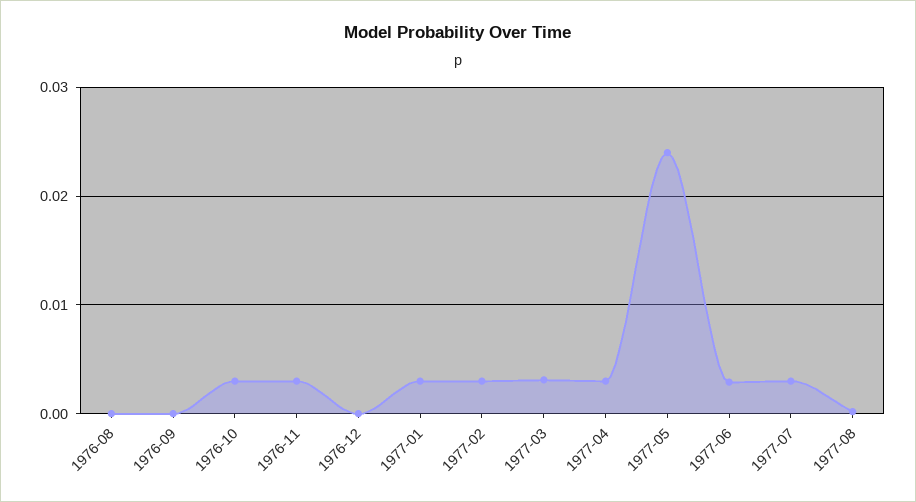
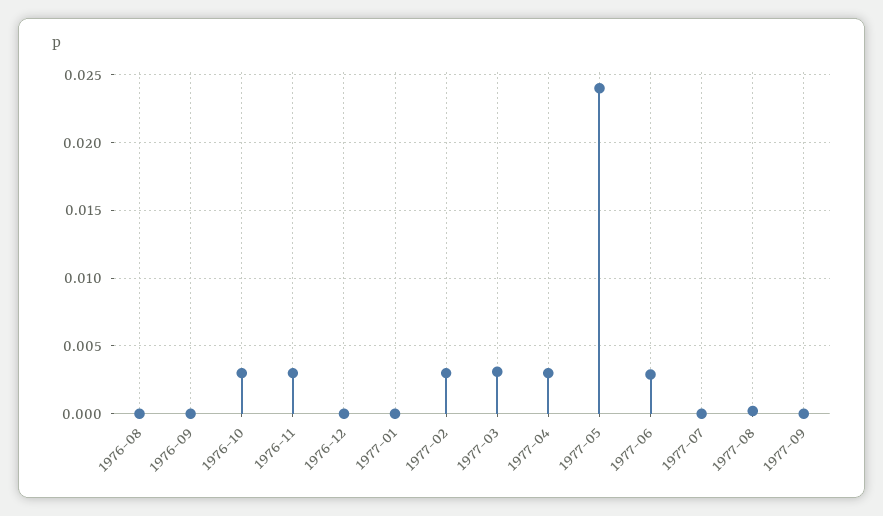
1977-01: 0.003 -> 0
1977-07: 0.003 -> 0
1977-09: none -> 0

